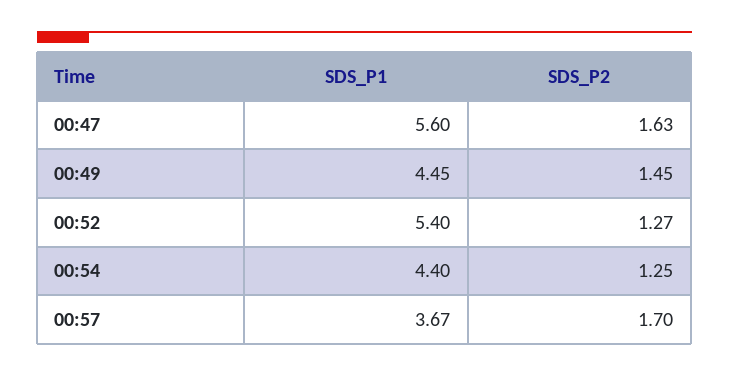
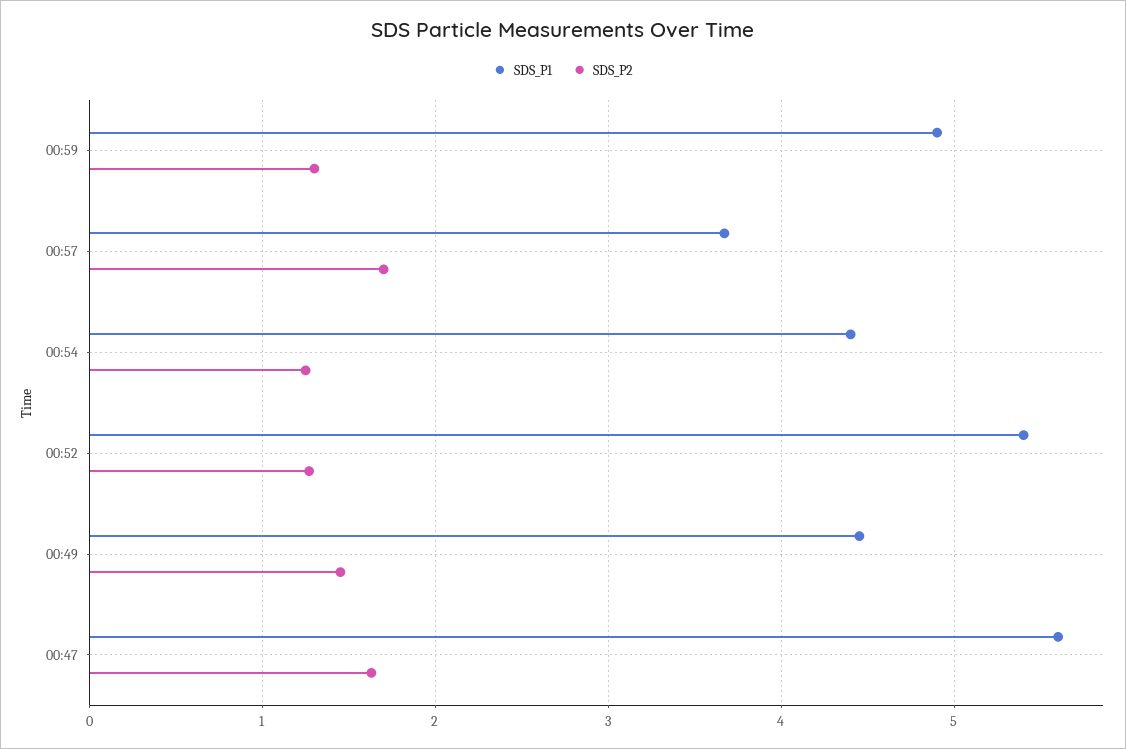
SDS_P1, 00:59: none -> 4.9
SDS_P2, 00:59: none -> 1.3

